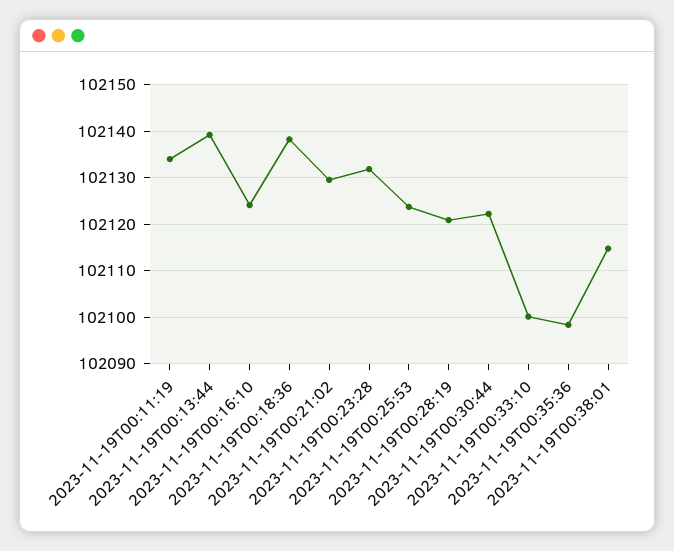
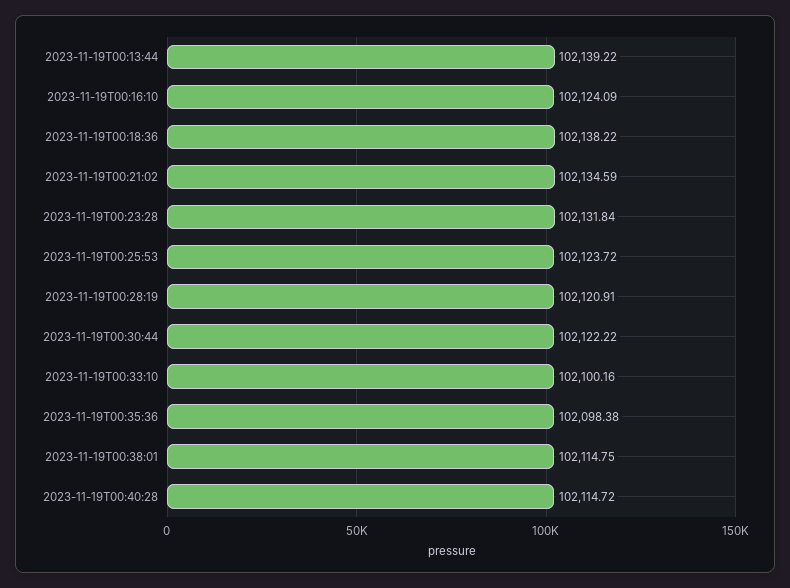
2023-11-19T00:11:19: 102134 -> none
2023-11-19T00:21:02: 102130 -> 102134.59
2023-11-19T00:40:28: none -> 102114.72

